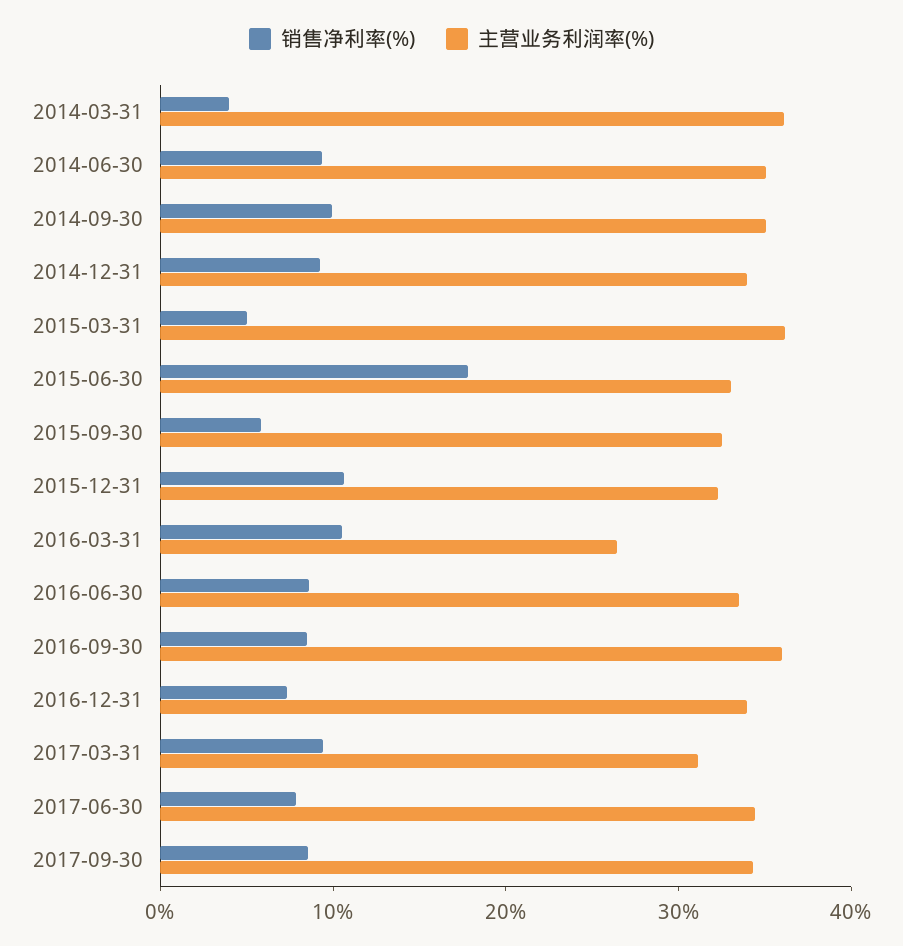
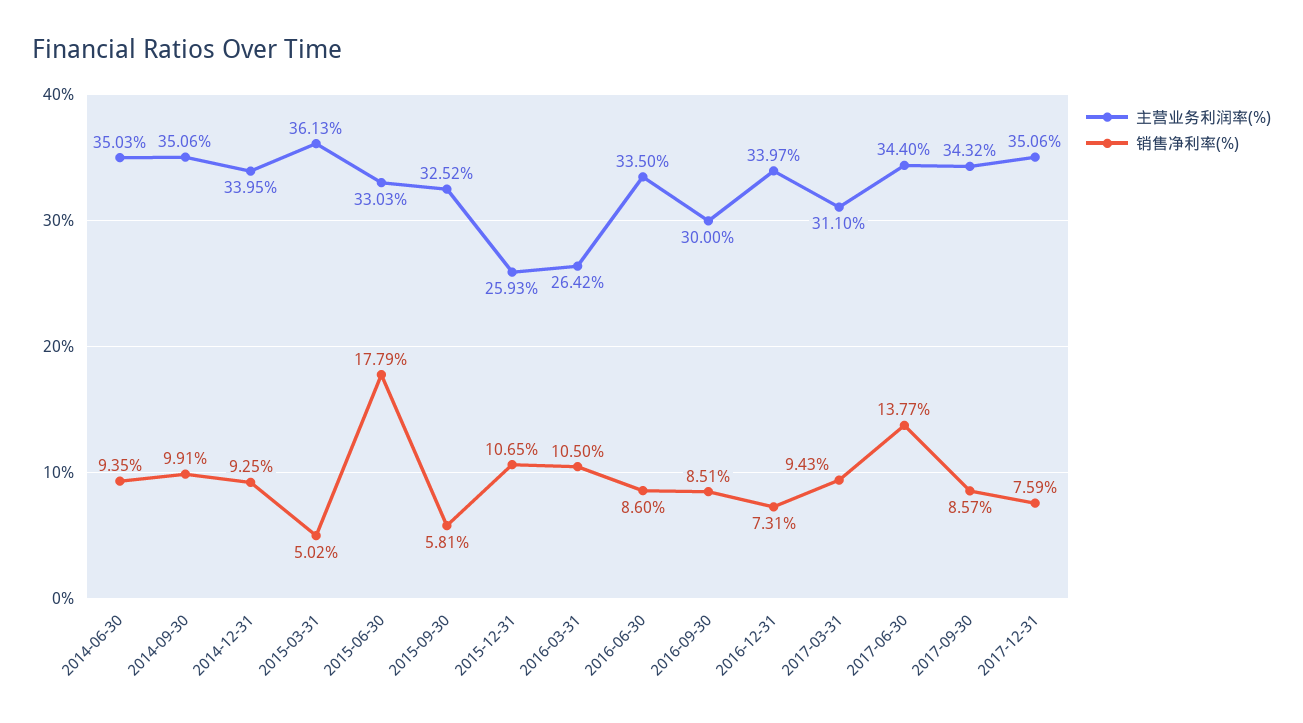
销售净利率(%), 2014-03-31: 4 -> none
主营业务利润率(%), 2014-03-31: 36 -> none
主营业务利润率(%), 2015-12-31: 32 -> 25.93
主营业务利润率(%), 2016-09-30: 36 -> 30
销售净利率(%), 2017-06-30: 8 -> 13.77
主营业务利润率(%), 2017-12-31: none -> 35.06
销售净利率(%), 2017-12-31: none -> 7.59

